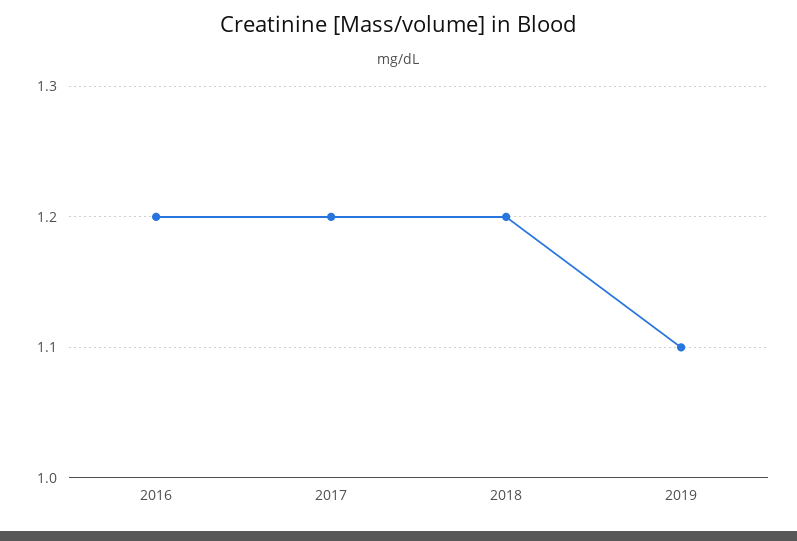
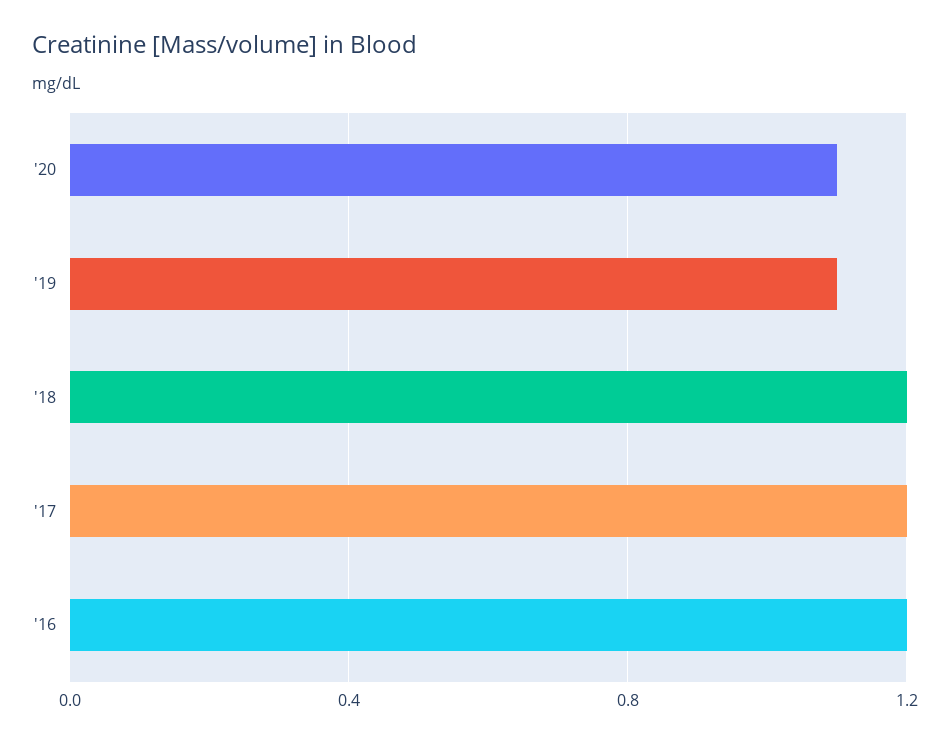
'20: none -> 1.1

